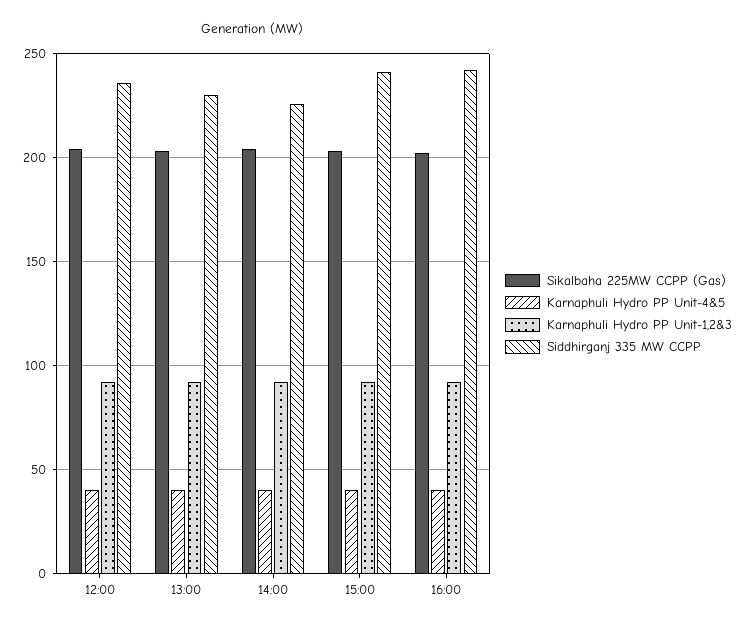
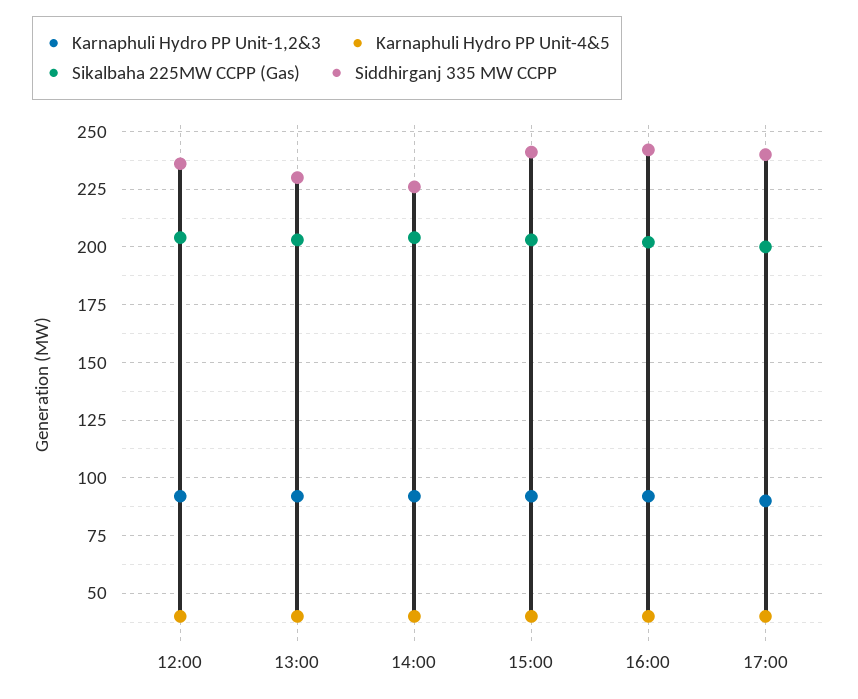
Karnaphuli Hydro PP Unit-1,2&3, 17:00: none -> 90
Karnaphuli Hydro PP Unit-4&5, 17:00: none -> 40
Sikalbaha 225MW CCPP (Gas), 17:00: none -> 200
Siddhirganj 335 MW CCPP, 17:00: none -> 240

